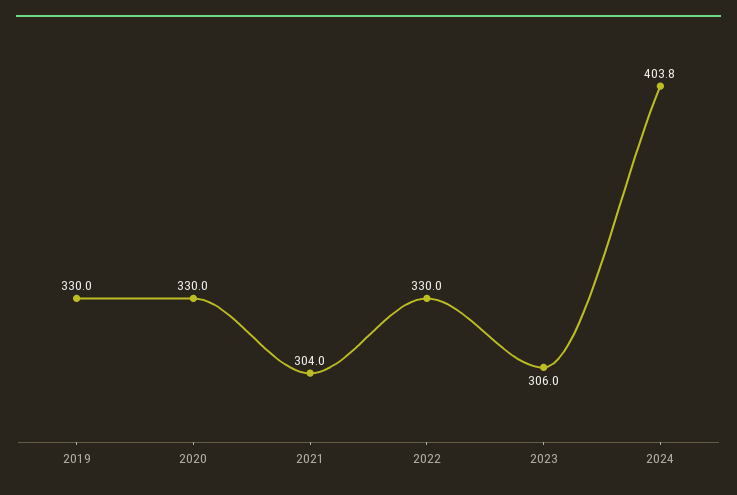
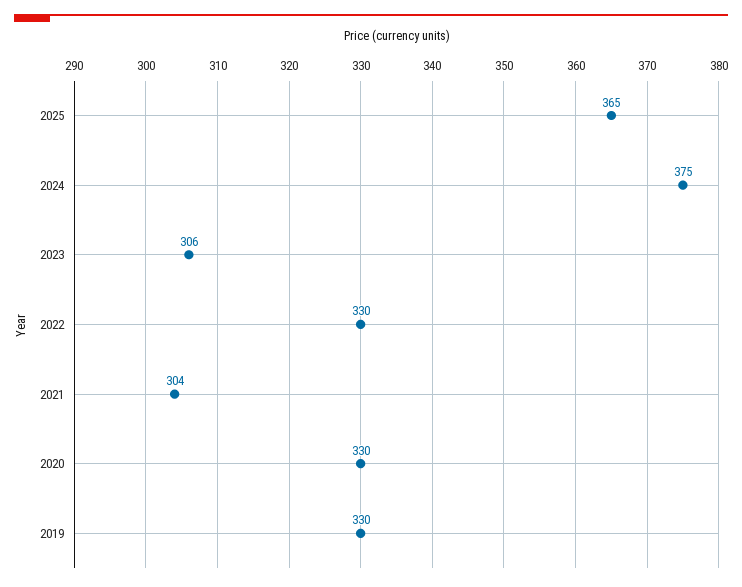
2024: 403.8 -> 375
2025: none -> 365

